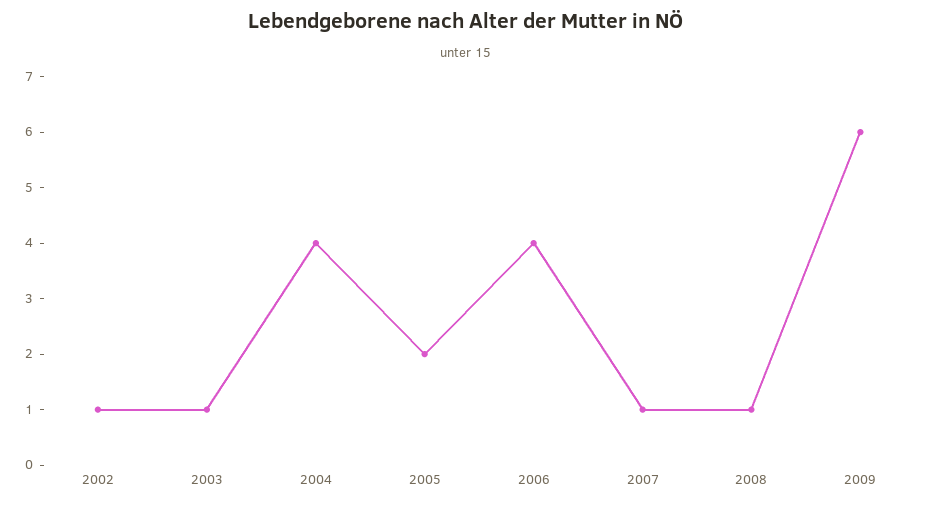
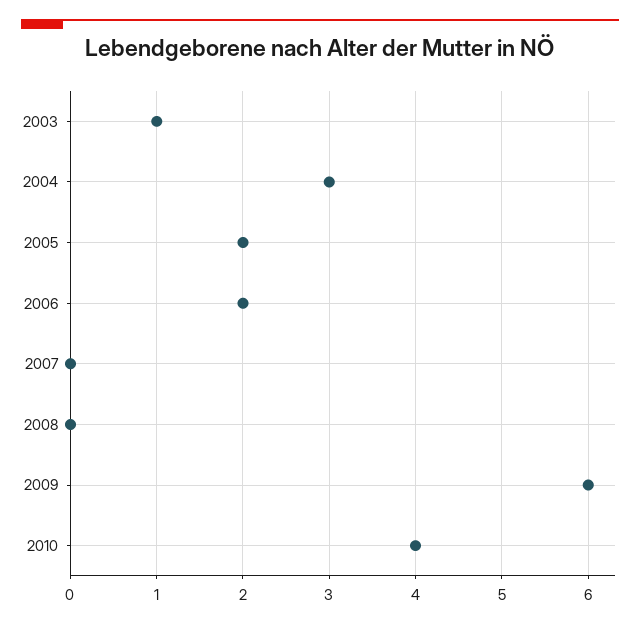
2002: 1 -> none
2004: 4 -> 3
2006: 4 -> 2
2007: 1 -> 0
2008: 1 -> 0
2010: none -> 4

